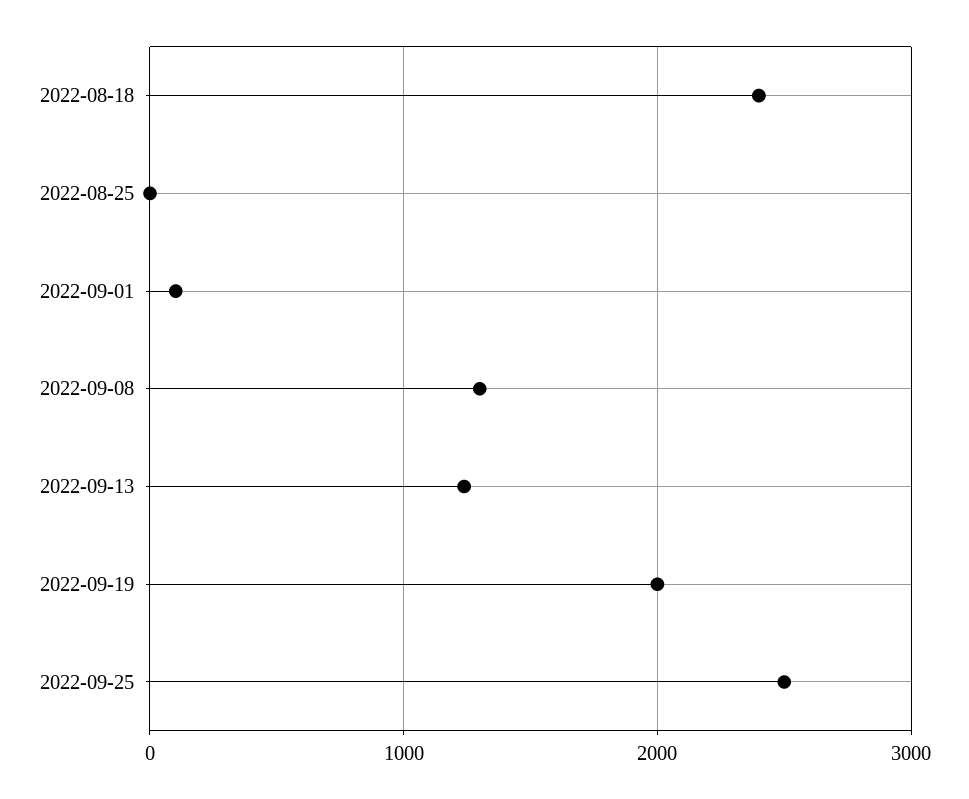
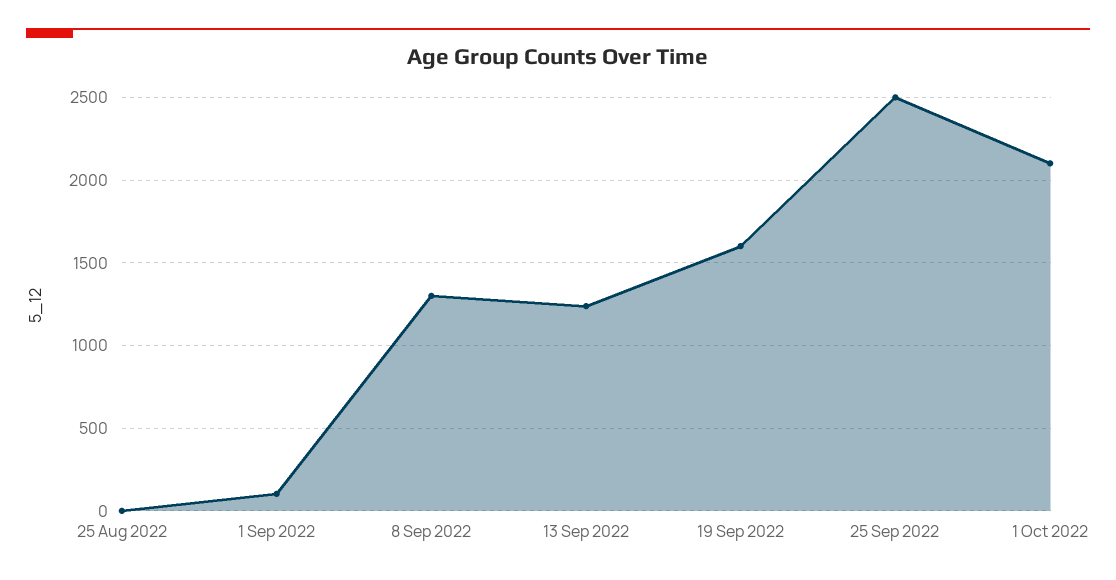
2022-08-18: 2400 -> none
2022-09-19: 2000 -> 1600
1 Oct 2022: none -> 2100

